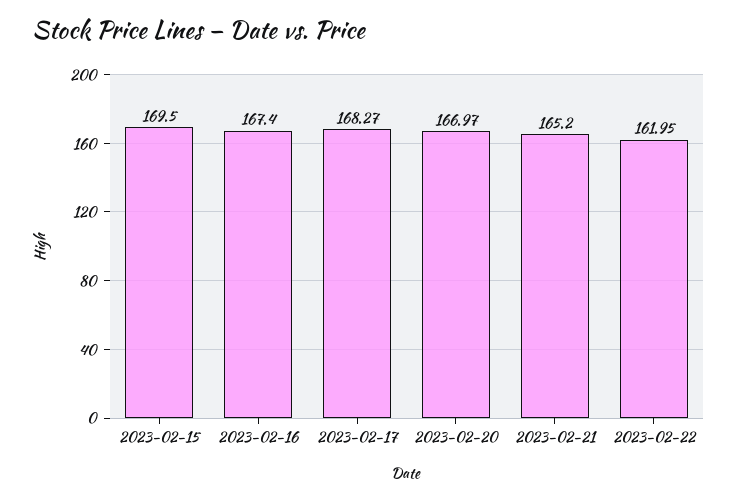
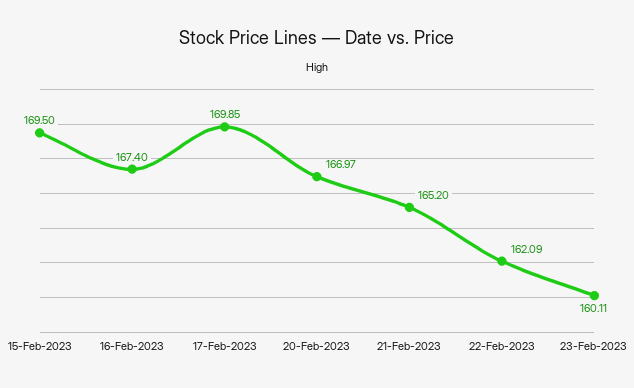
2023-02-17: 168.27 -> 169.85
2023-02-22: 161.95 -> 162.09
23-Feb-2023: none -> 160.11

